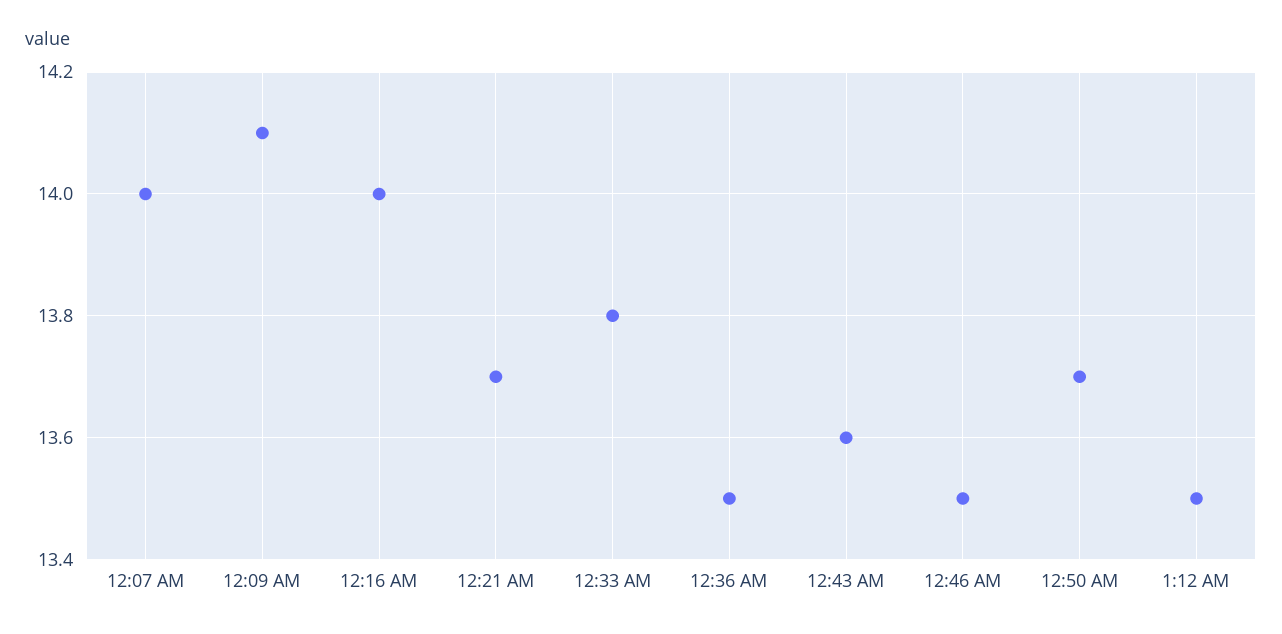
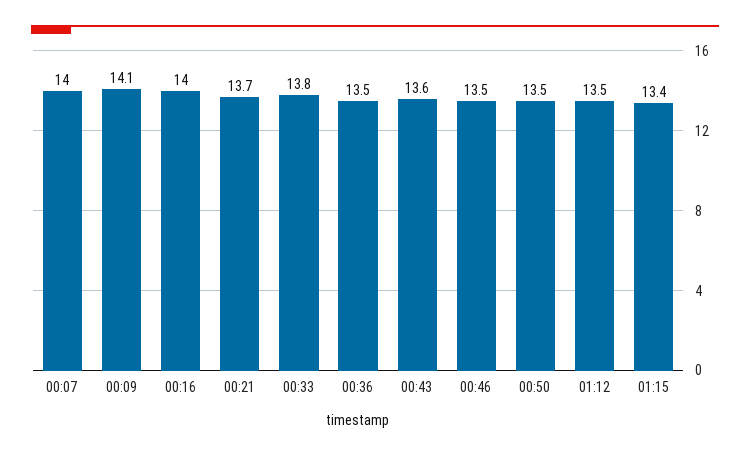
12:50 AM: 13.7 -> 13.5
01:15: none -> 13.4

